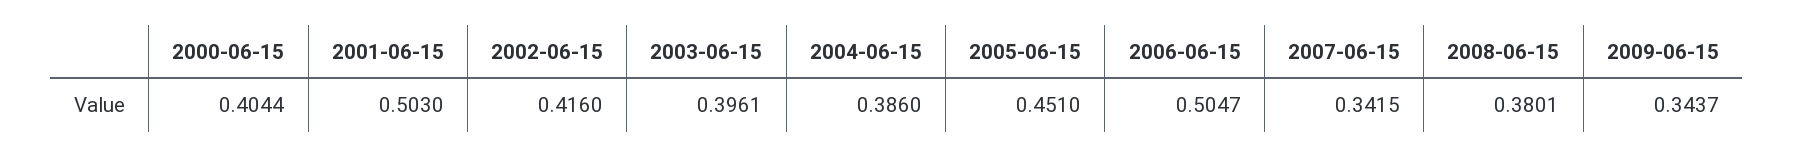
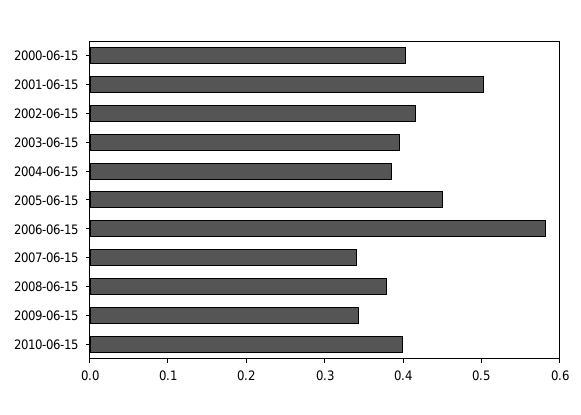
2006-06-15: 0.5047 -> 0.58
2010-06-15: none -> 0.4

